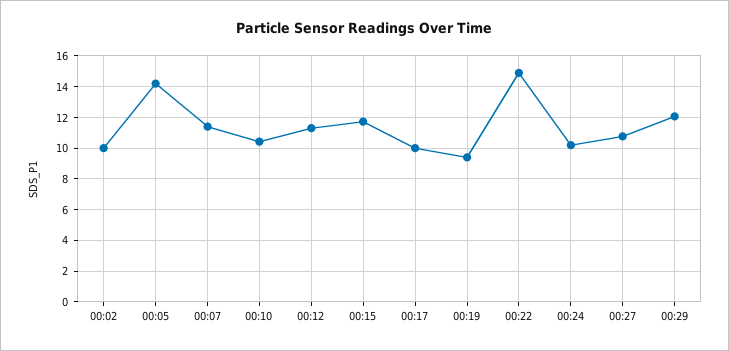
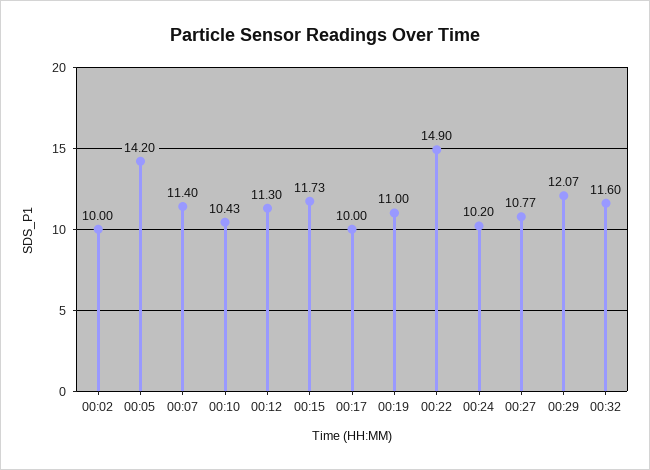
00:19: 9.5 -> 11
00:32: none -> 11.6

